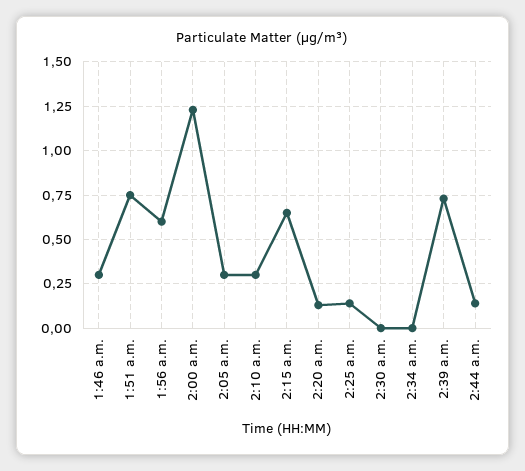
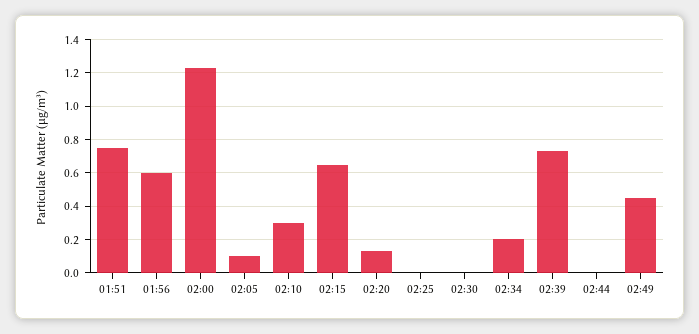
1:46 a.m.: 0.3 -> none
2:05 a.m.: 0.3 -> 0.1
2:25 a.m.: 0.15 -> 0
2:34 a.m.: 0 -> 0.2
2:44 a.m.: 0.15 -> 0
02:49: none -> 0.45

